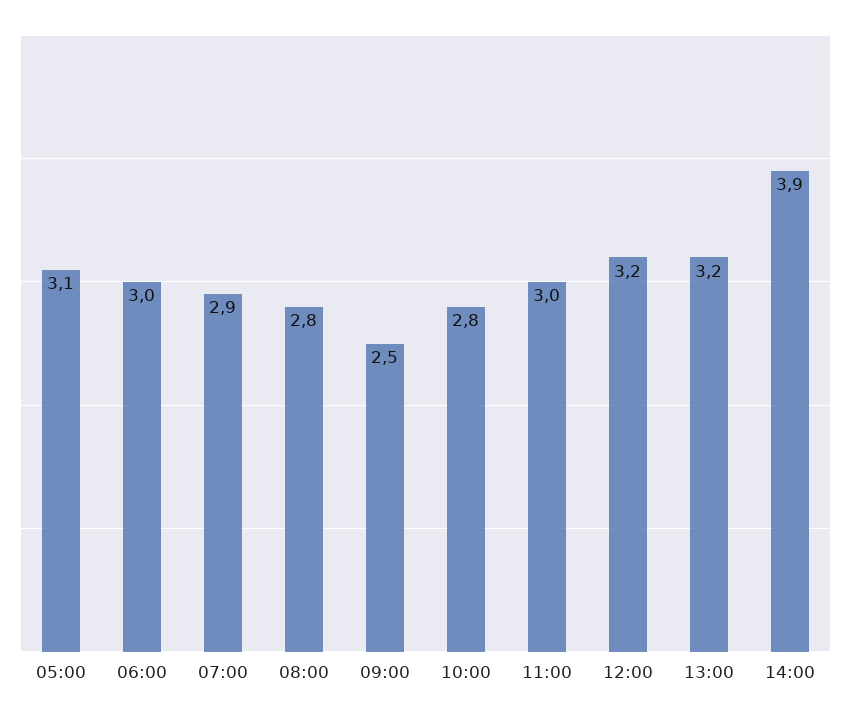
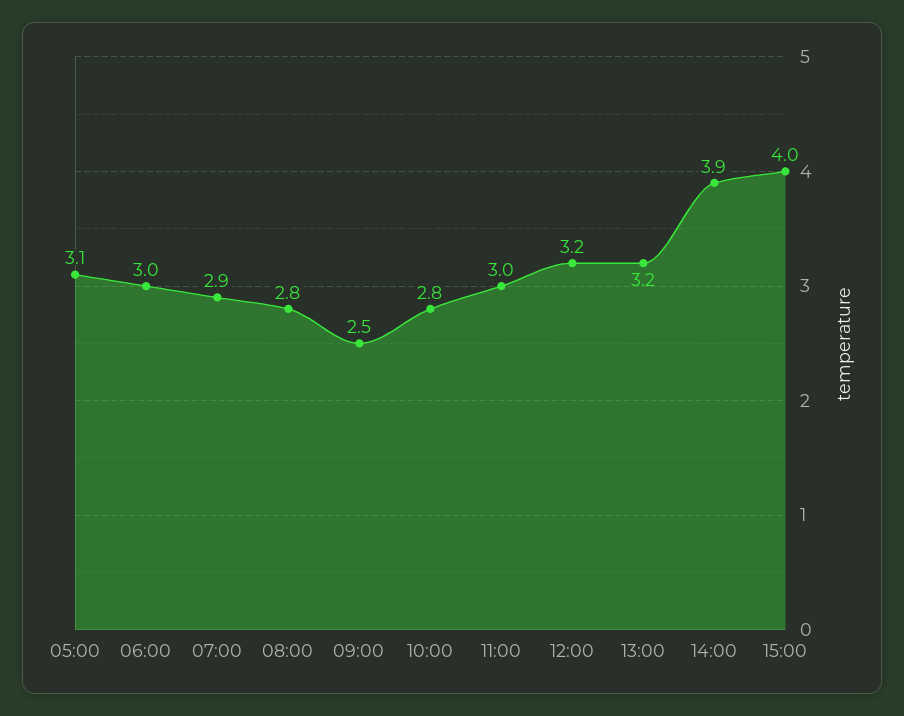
15:00: none -> 4

